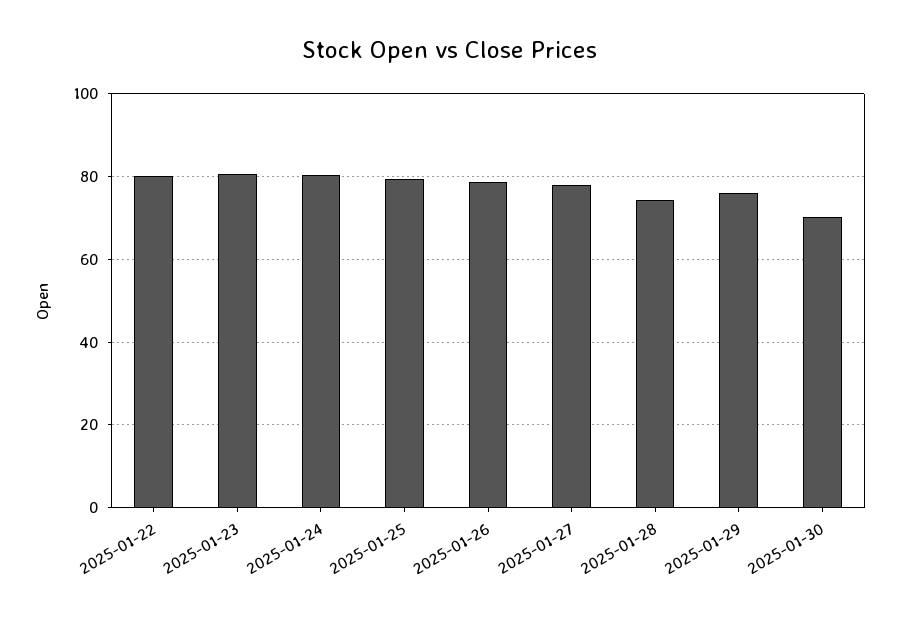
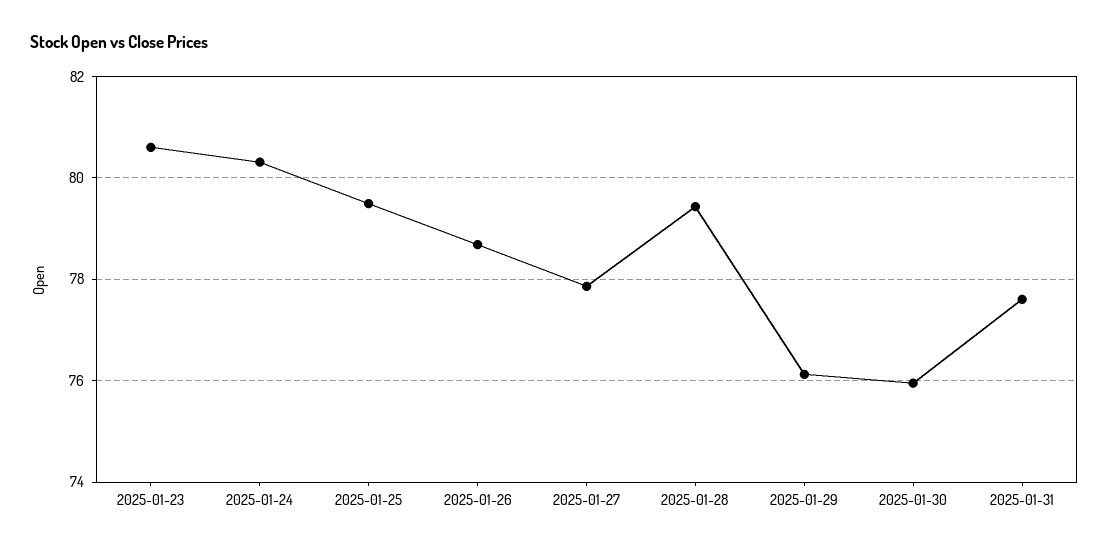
2025-01-22: 80 -> none
2025-01-28: 74 -> 79.4
2025-01-30: 70 -> 76
2025-01-31: none -> 77.6

